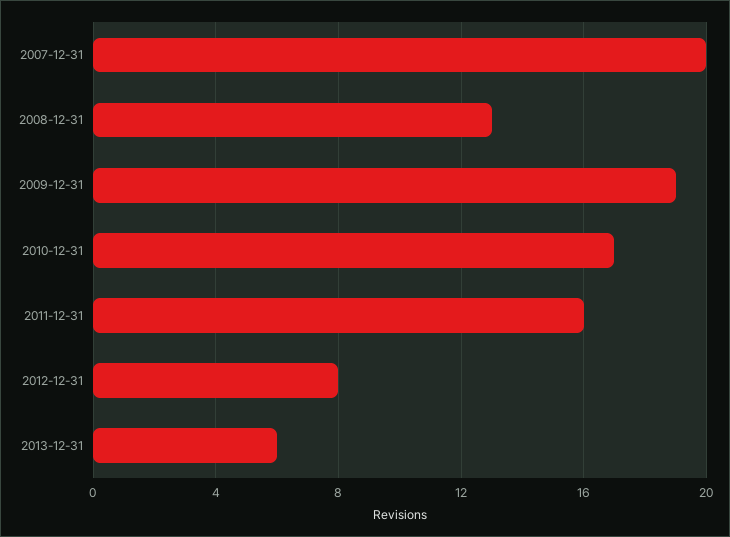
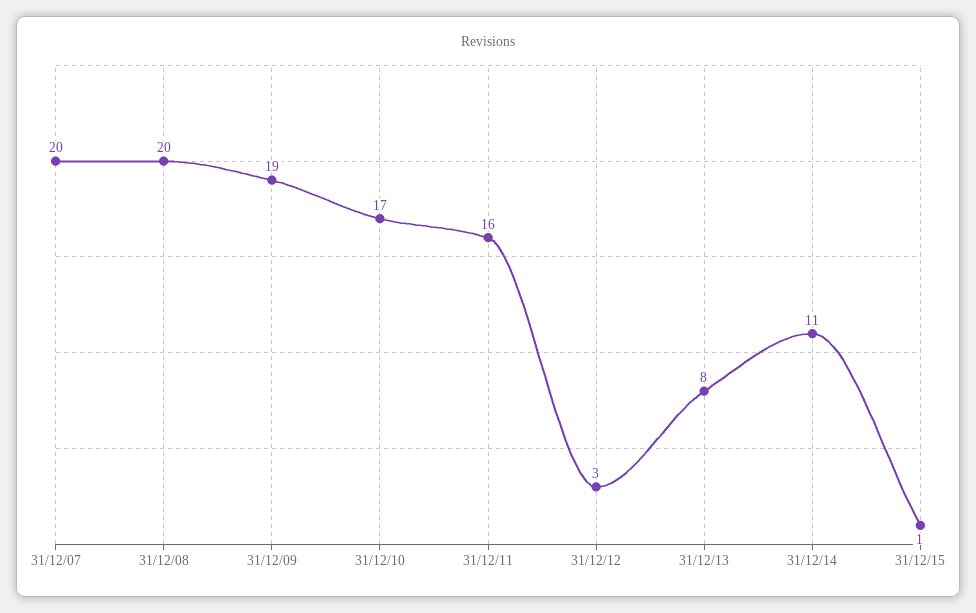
2008-12-31: 13 -> 20
2012-12-31: 8 -> 3
2013-12-31: 6 -> 8
31/12/14: none -> 11
31/12/15: none -> 1

